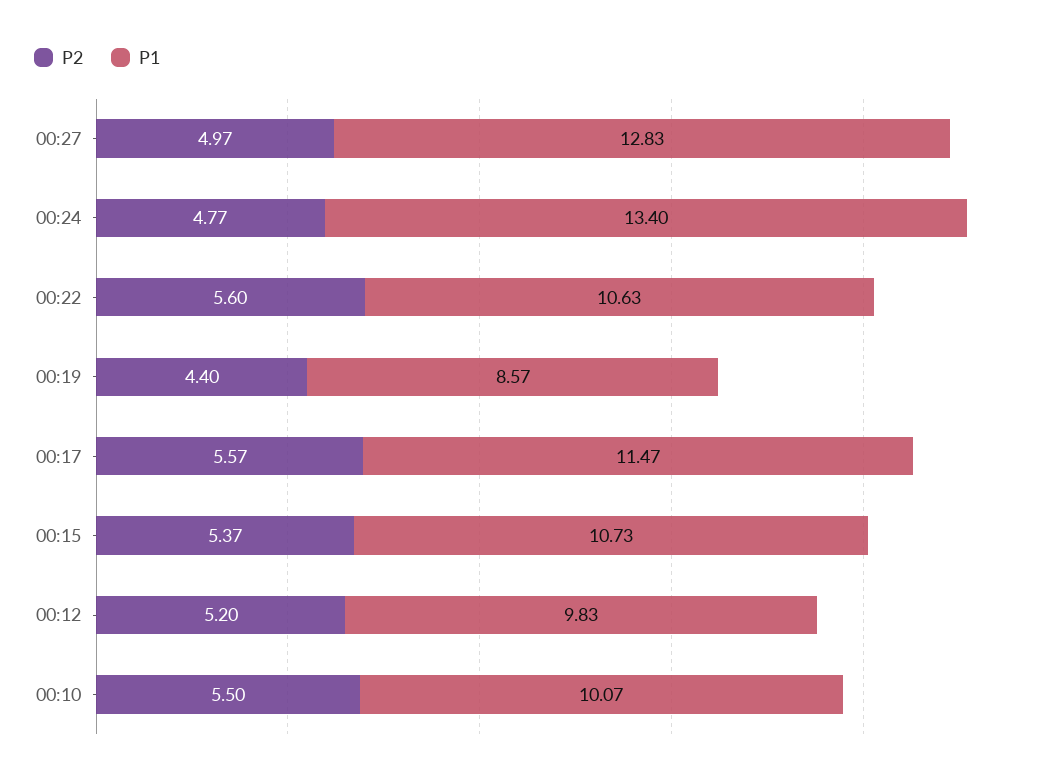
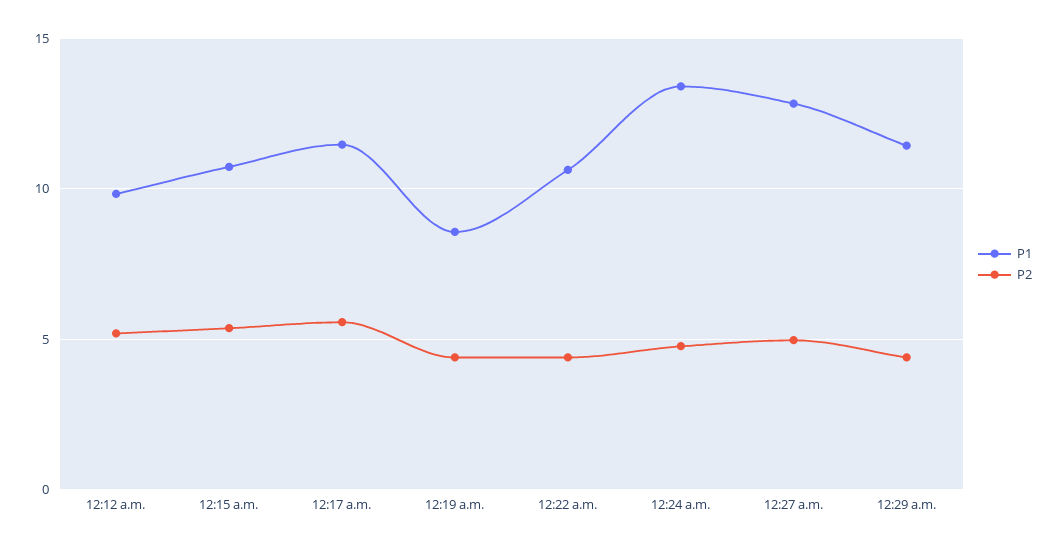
P2, 00:22: 5.6 -> 4.5
P2, 00:10: 5.5 -> none
P1, 00:10: 10.07 -> none
P1, 12:29 a.m.: none -> 11.5
P2, 12:29 a.m.: none -> 4.5

